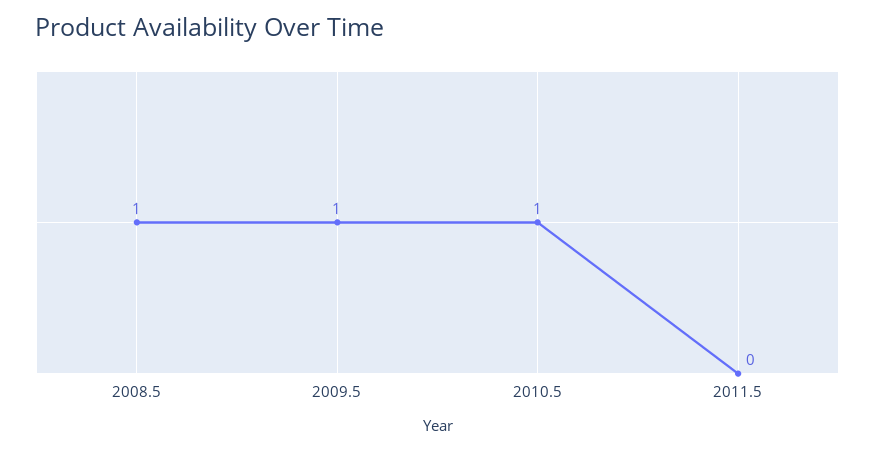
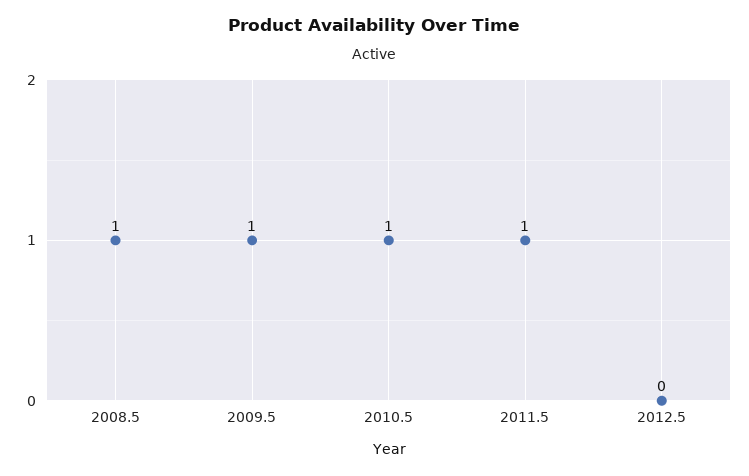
2011.5: 0 -> 1
2012.5: none -> 0

